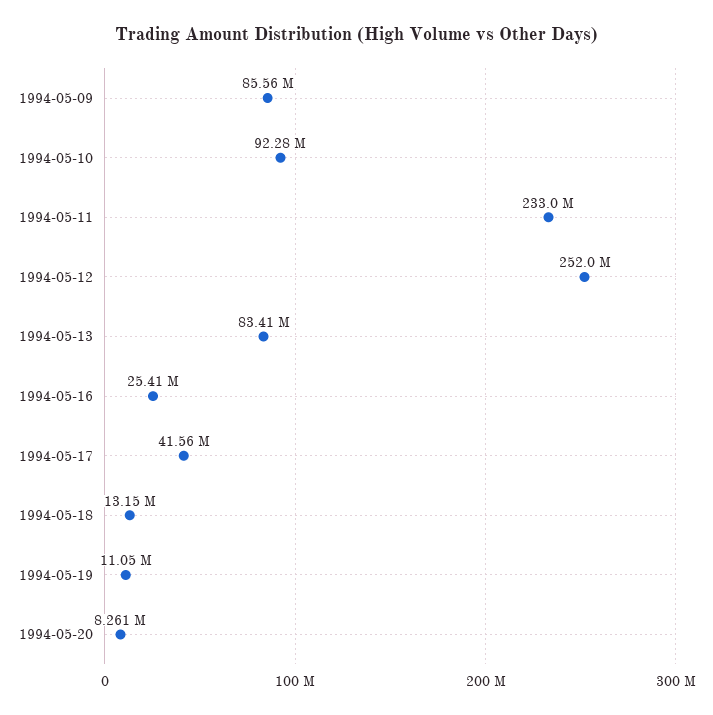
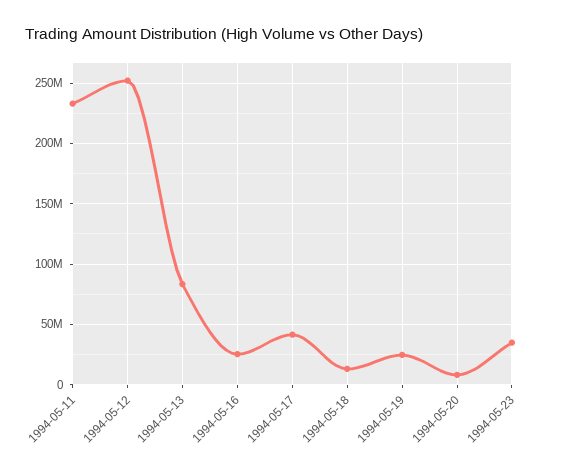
1994-05-09: 85560000 -> none
1994-05-10: 92280000 -> none
1994-05-19: 11050000 -> 25000000
1994-05-23: none -> 35000000

